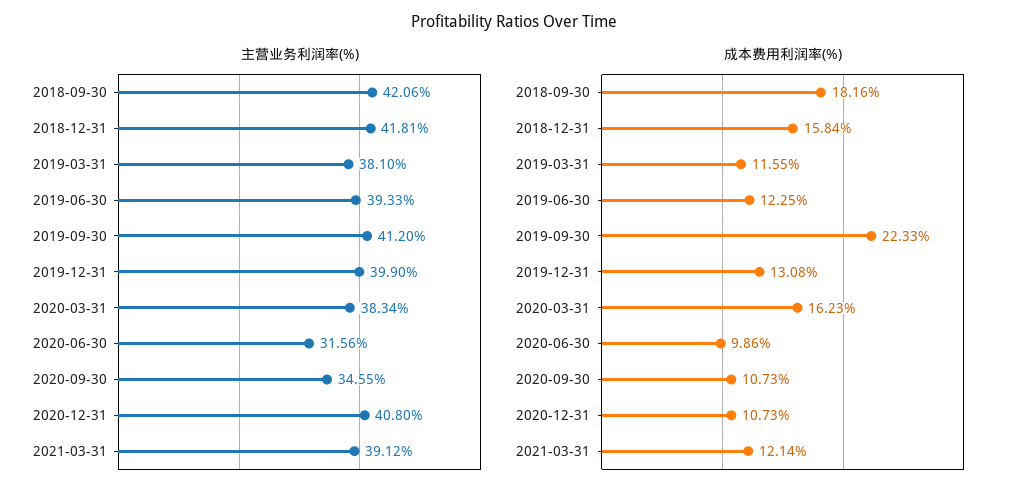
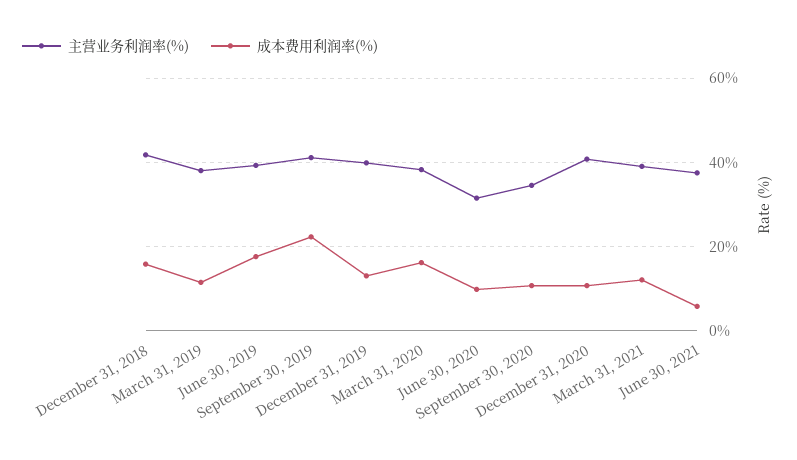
主营业务利润率(%), 2018-09-30: 42.06 -> none
成本费用利润率(%), 2018-09-30: 18.16 -> none
成本费用利润率(%), 2019-06-30: 12.25 -> 18
主营业务利润率(%), June 30, 2021: none -> 38
成本费用利润率(%), June 30, 2021: none -> 6

